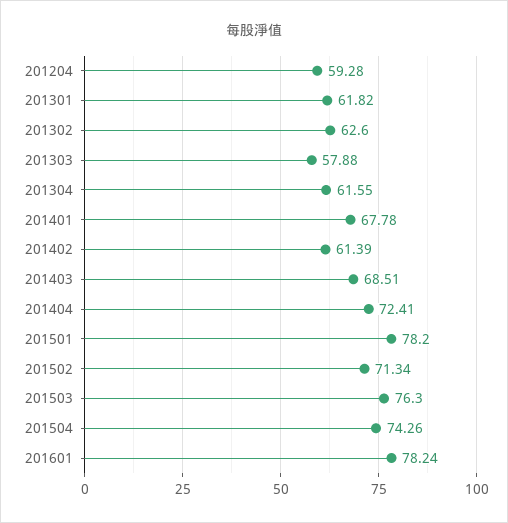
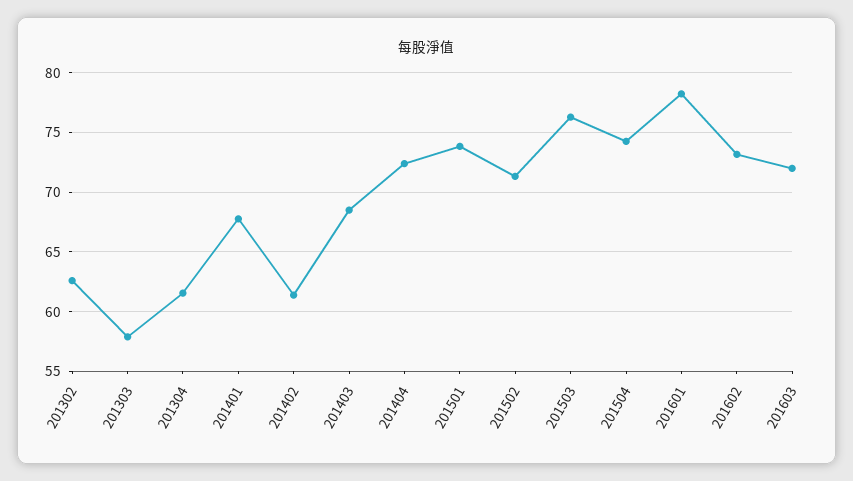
201204: 59.28 -> none
201301: 61.82 -> none
201501: 78.2 -> 74
201602: none -> 73
201603: none -> 72

